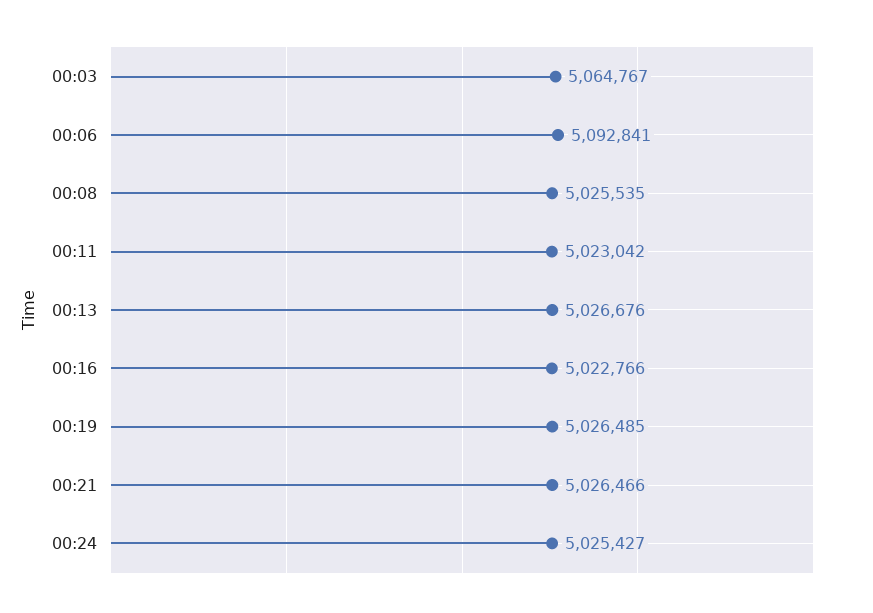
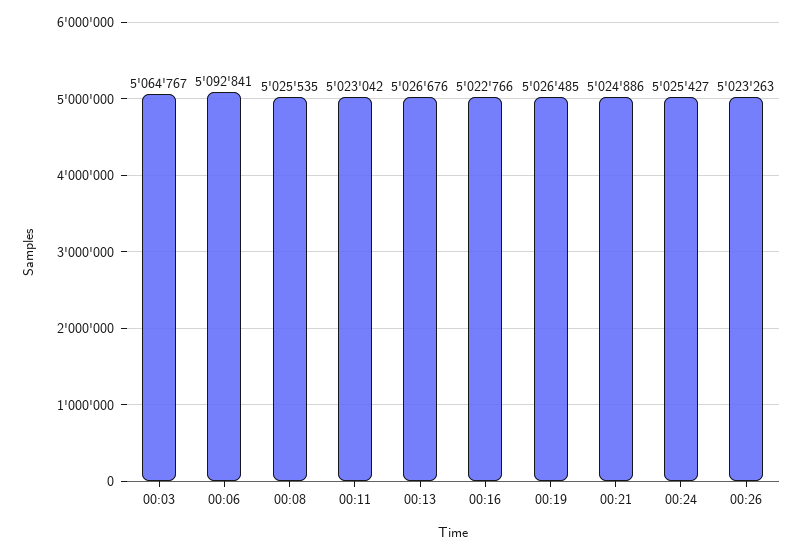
00:21: 5026466 -> 5024886
00:26: none -> 5023263

